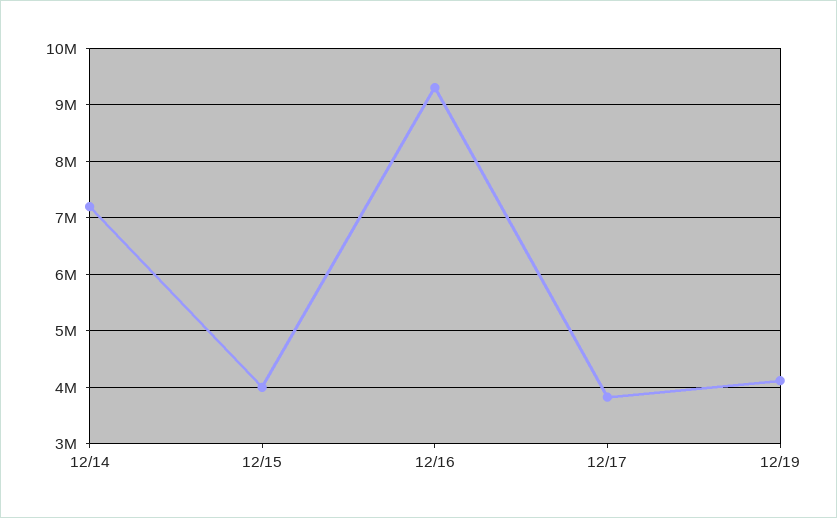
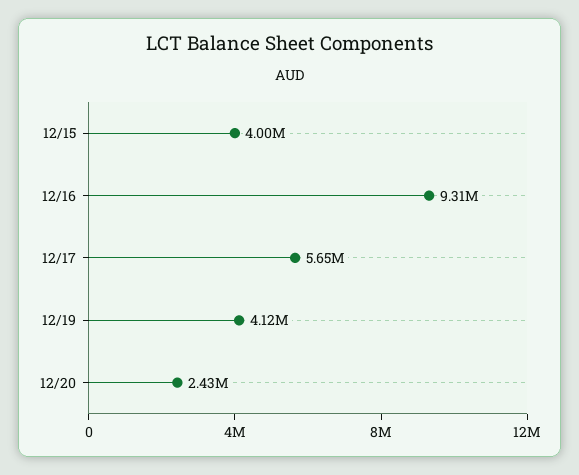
12/14: 7200000 -> none
12/17: 3800000 -> 5650000
12/20: none -> 2430000

